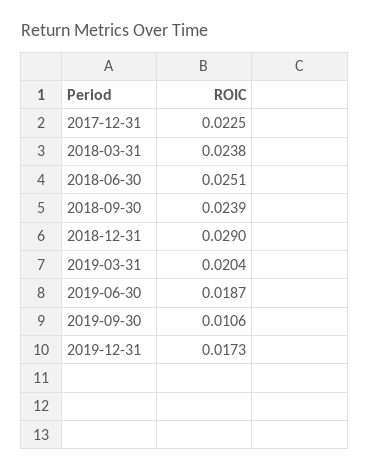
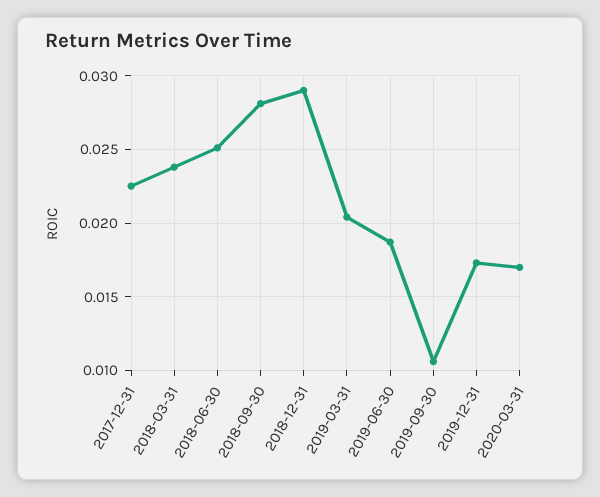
2018-09-30: 0.0239 -> 0.028
2020-03-31: none -> 0.017

